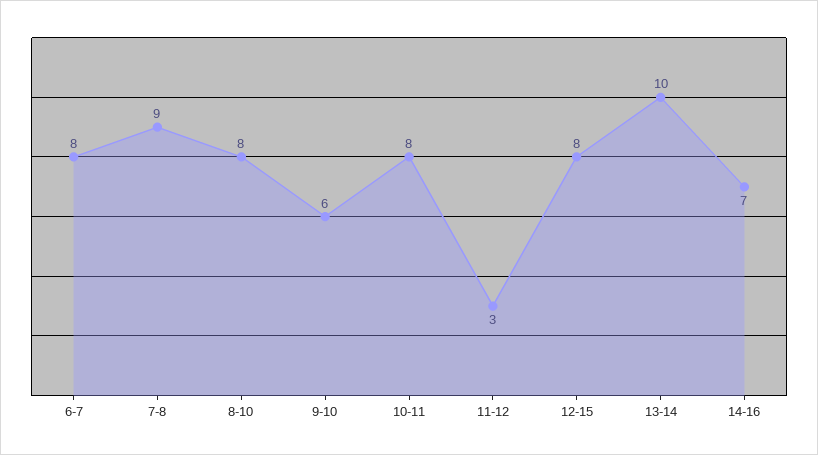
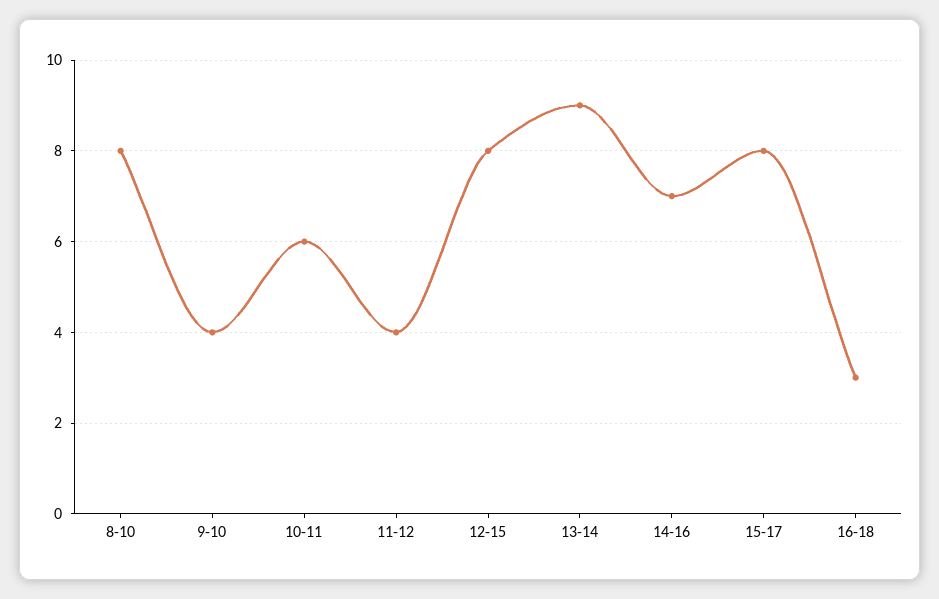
6-7: 8 -> none
7-8: 9 -> none
9-10: 6 -> 4
10-11: 8 -> 6
11-12: 3 -> 4
13-14: 10 -> 9
15-17: none -> 8
16-18: none -> 3

